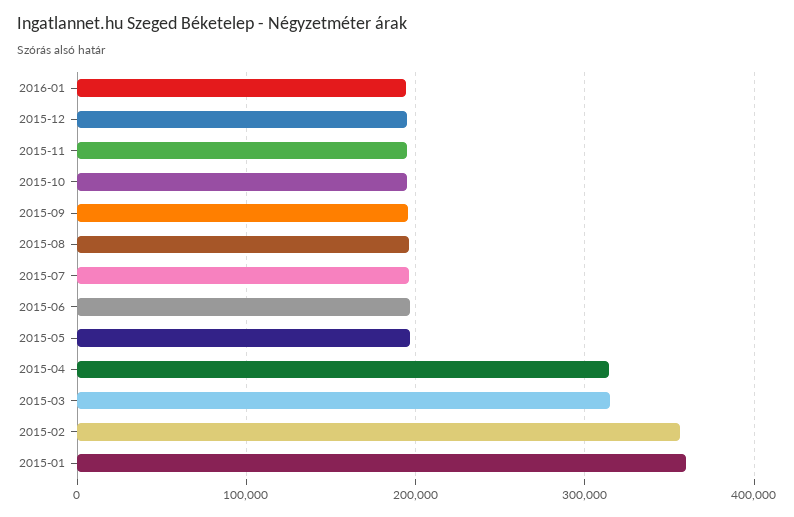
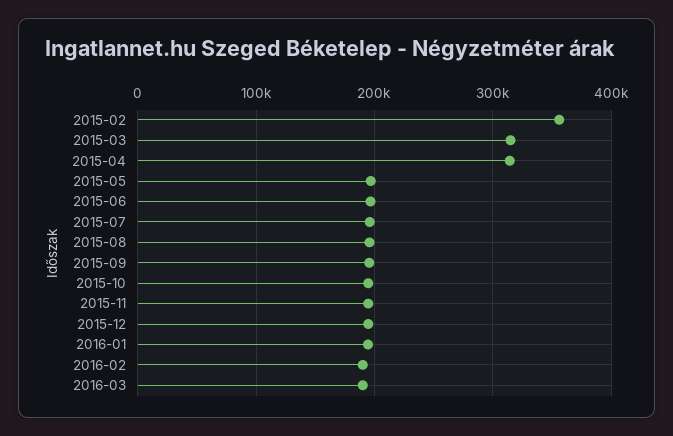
2015-01: 360000 -> none
2016-02: none -> 190000
2016-03: none -> 190000

